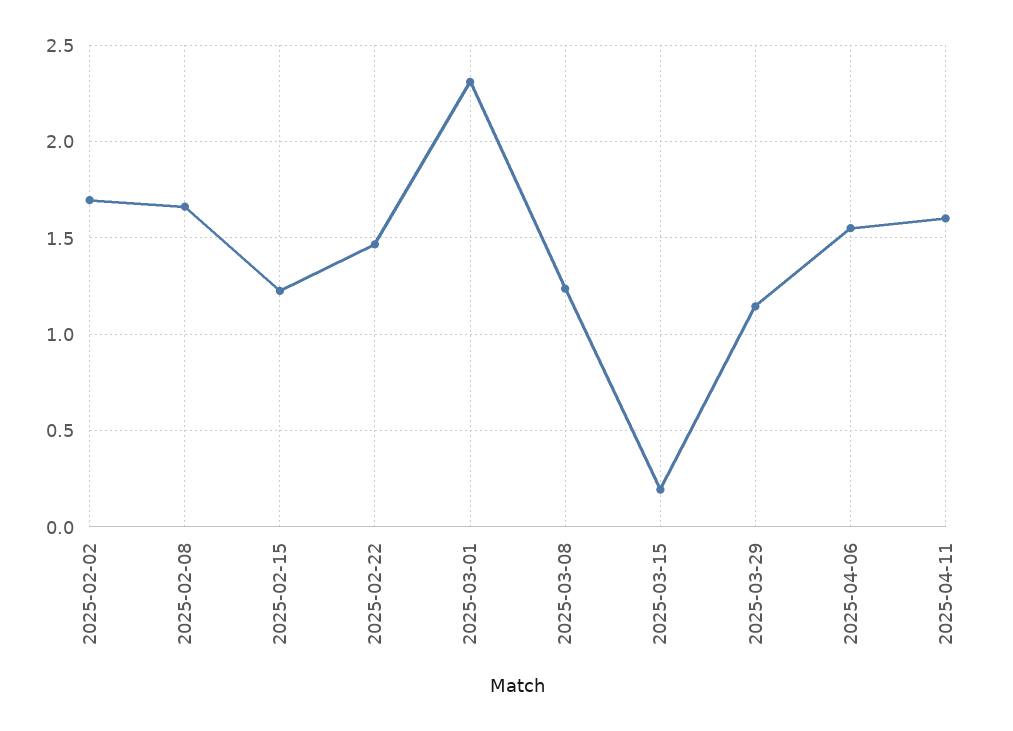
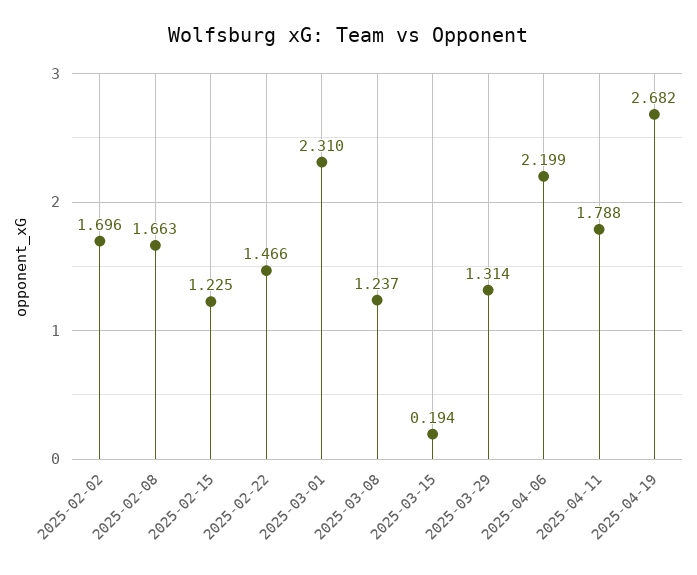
2025-03-29: 1.15 -> 1.314
2025-04-06: 1.55 -> 2.199
2025-04-11: 1.6 -> 1.788
2025-04-19: none -> 2.682

